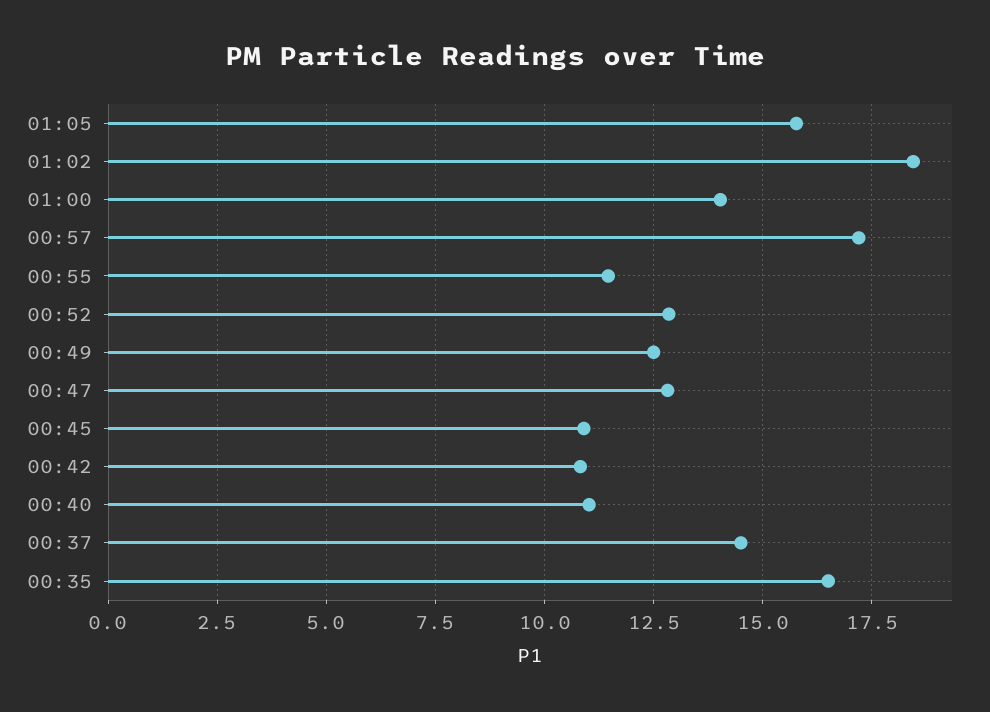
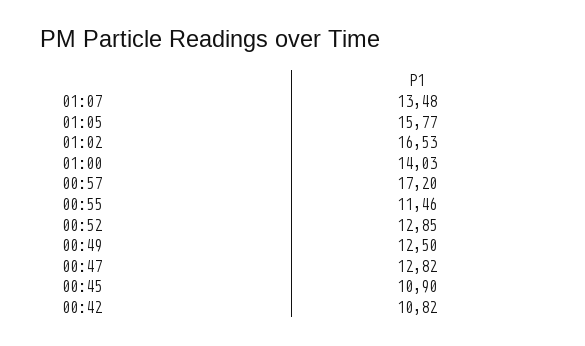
01:02: 18.5 -> 16.53
00:40: 11 -> none
00:37: 14.5 -> none
00:35: 16.5 -> none
01:07: none -> 13.48

